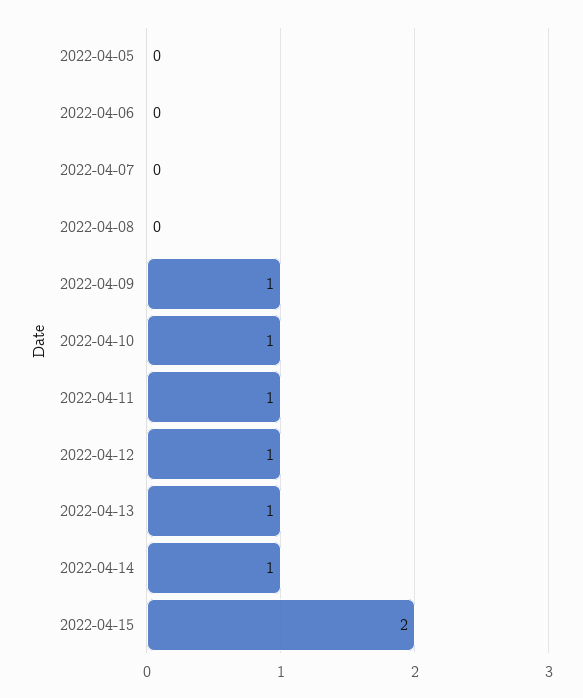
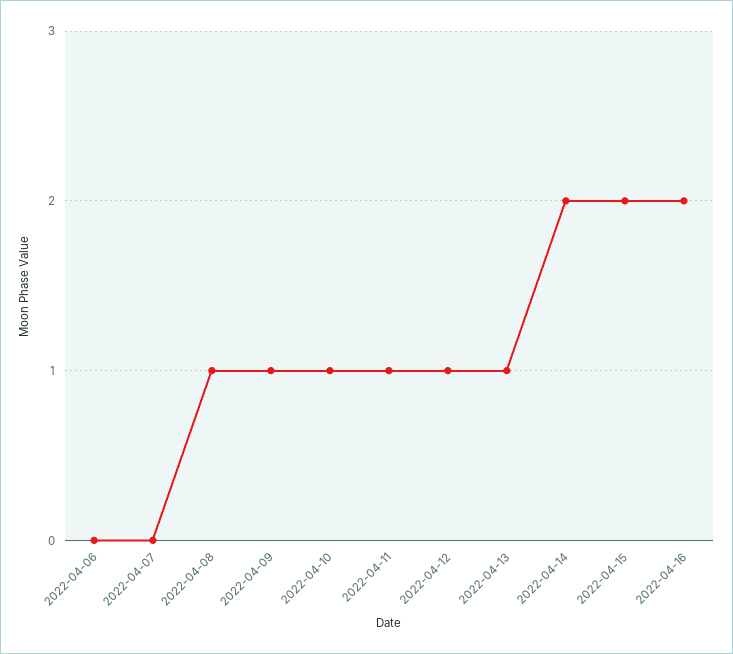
2022-04-05: 0 -> none
2022-04-08: 0 -> 1
2022-04-14: 1 -> 2
2022-04-16: none -> 2

